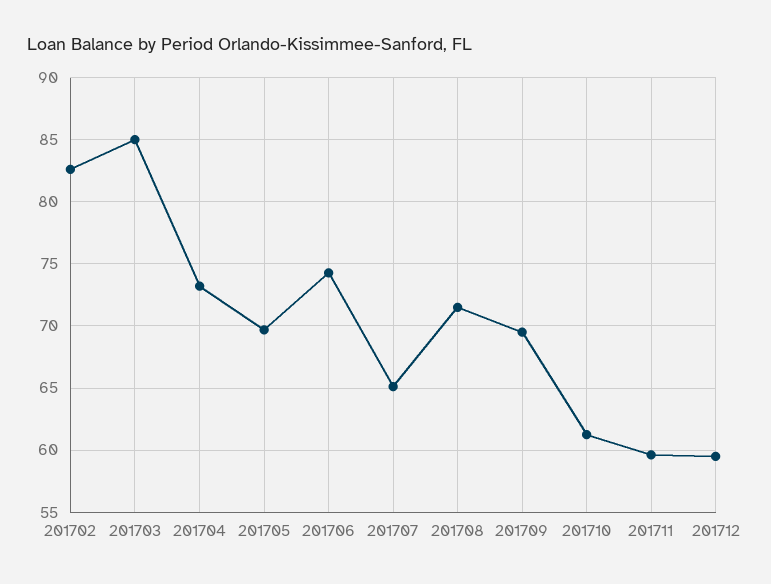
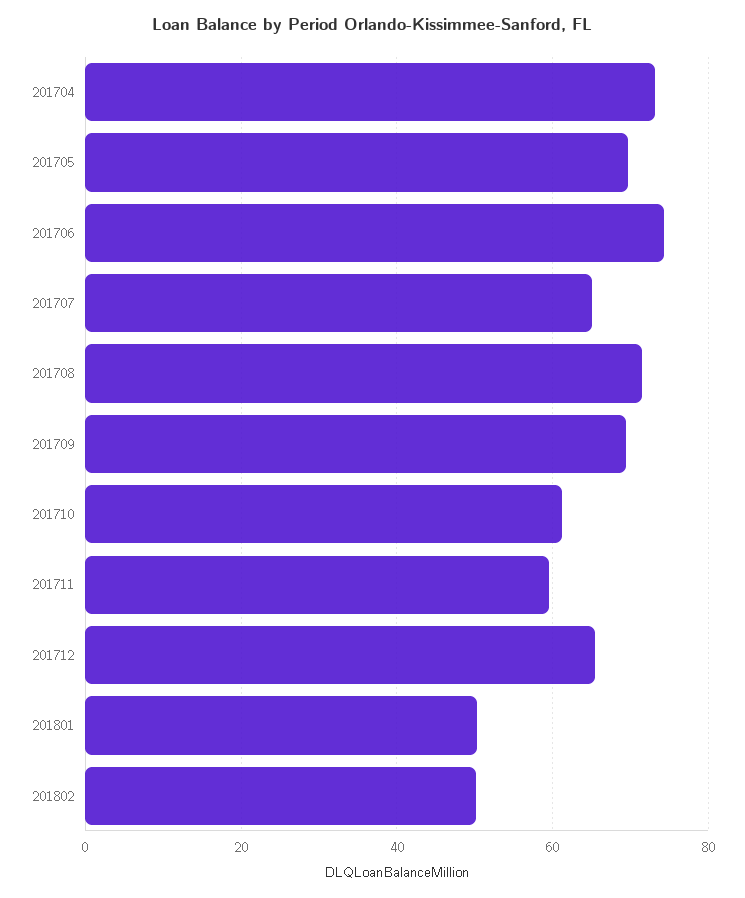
201702: 82.5 -> none
201703: 85 -> none
201712: 59.5 -> 66
201801: none -> 50
201802: none -> 50

